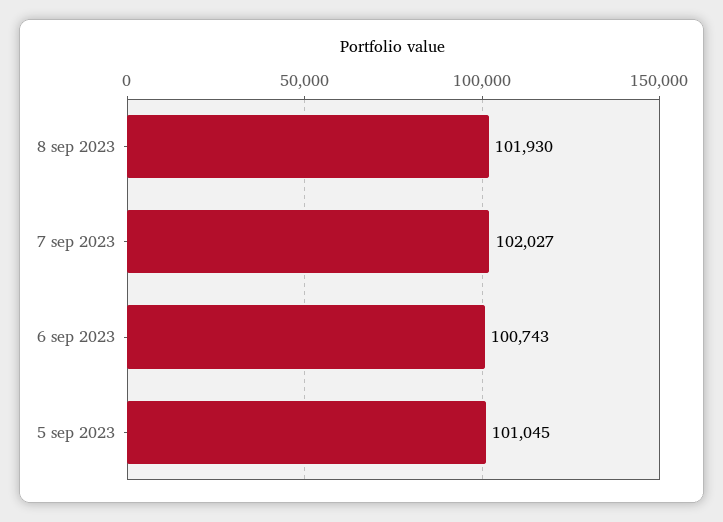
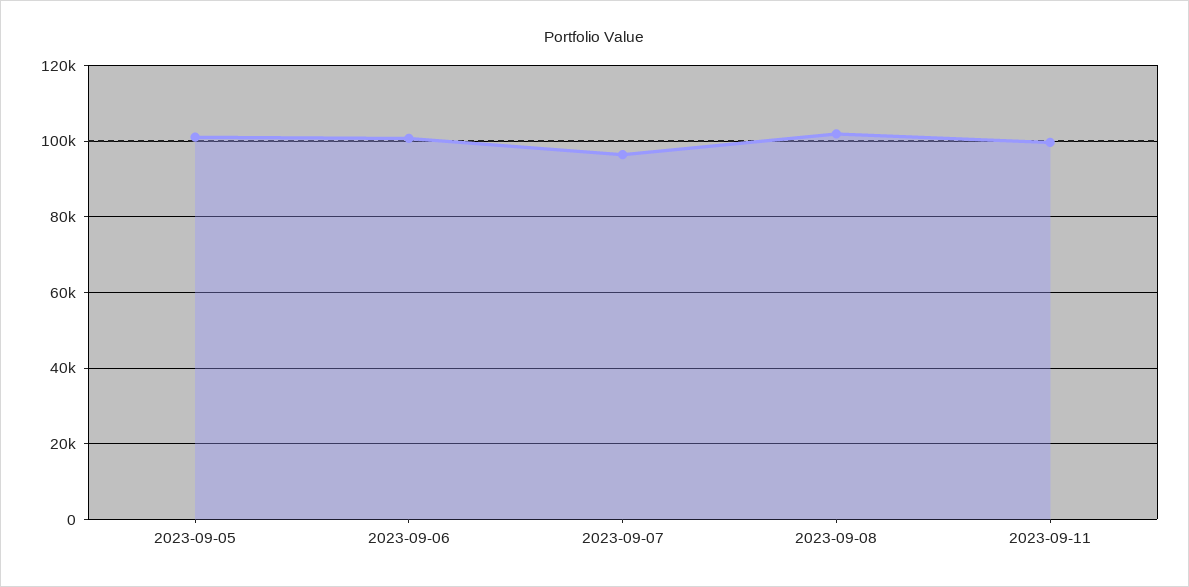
7 sep 2023: 102027 -> 96000
2023-09-11: none -> 100000

